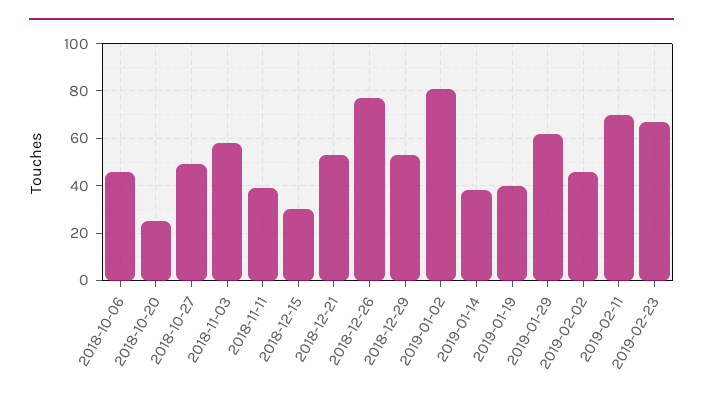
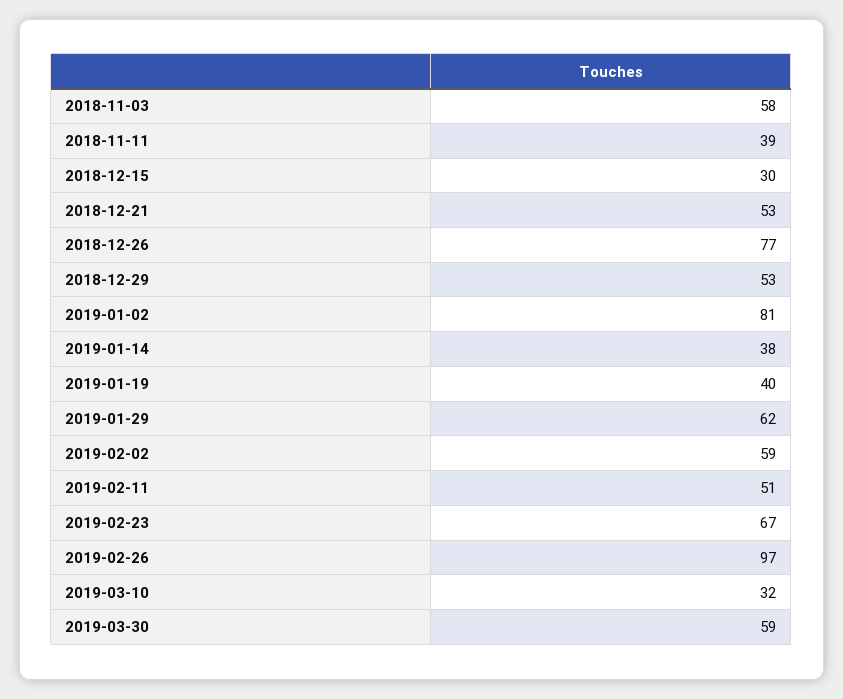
2018-10-06: 45 -> none
2018-10-20: 25 -> none
2018-10-27: 50 -> none
2019-02-02: 45 -> 59
2019-02-11: 70 -> 51
2019-02-26: none -> 97
2019-03-10: none -> 32
2019-03-30: none -> 59

